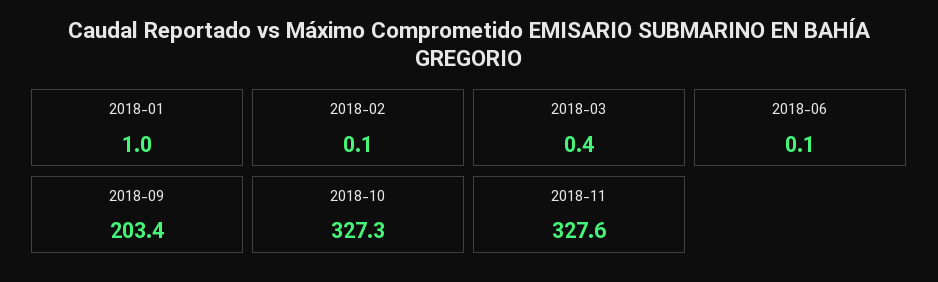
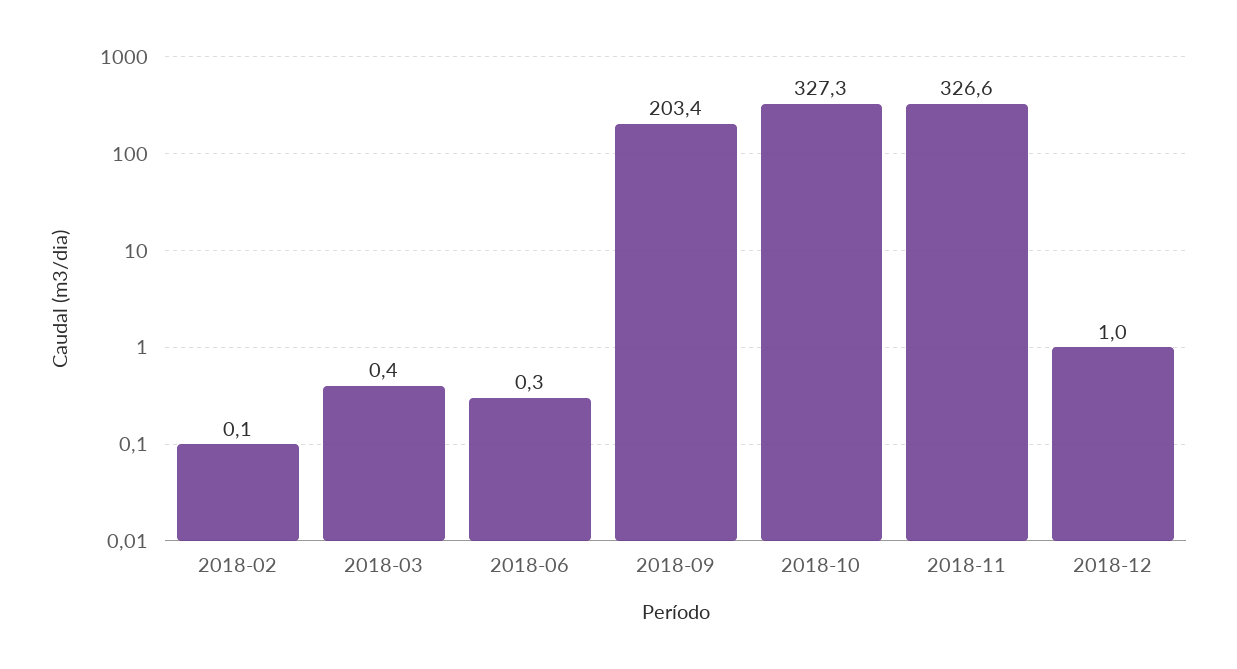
2018-01: 1 -> none
2018-06: 0.1 -> 0.3
2018-11: 327.6 -> 326.6
2018-12: none -> 1

